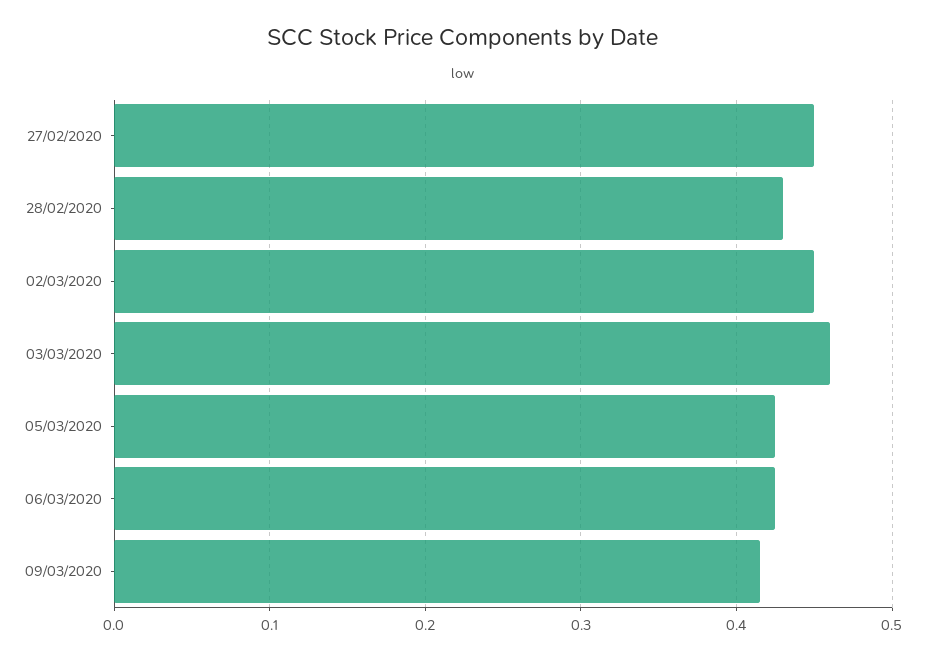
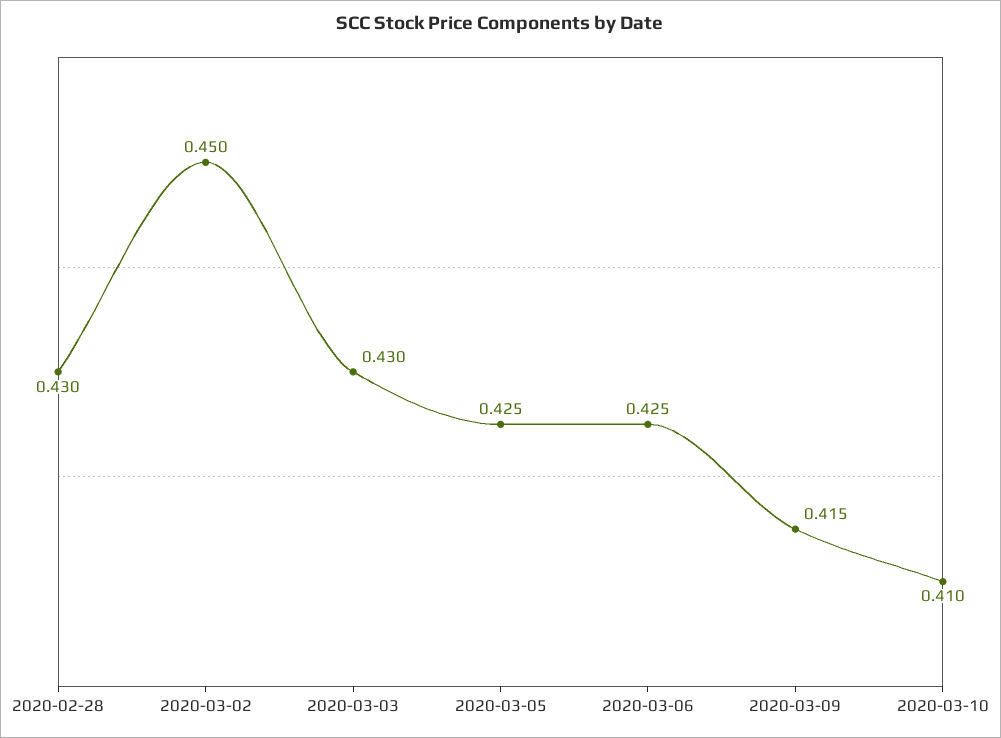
27/02/2020: 0.45 -> none
03/03/2020: 0.46 -> 0.43
2020-03-10: none -> 0.41

